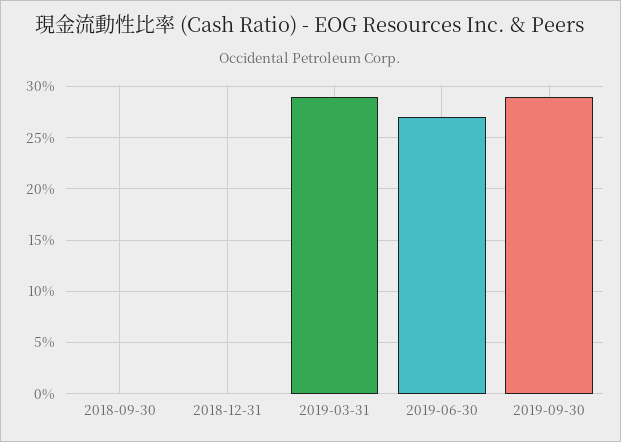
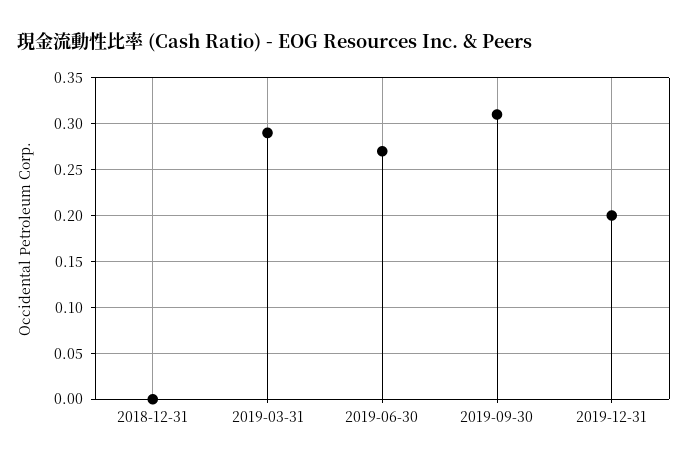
2018-09-30: 0 -> none
2019-09-30: 0.29 -> 0.31
2019-12-31: none -> 0.2

